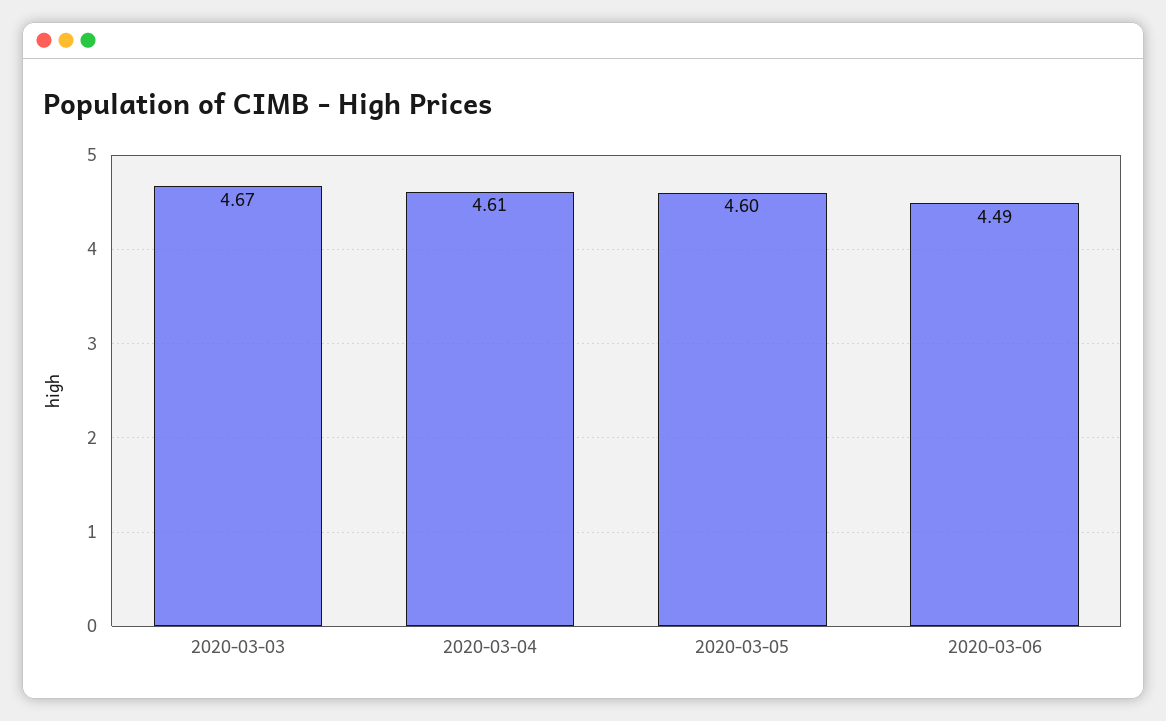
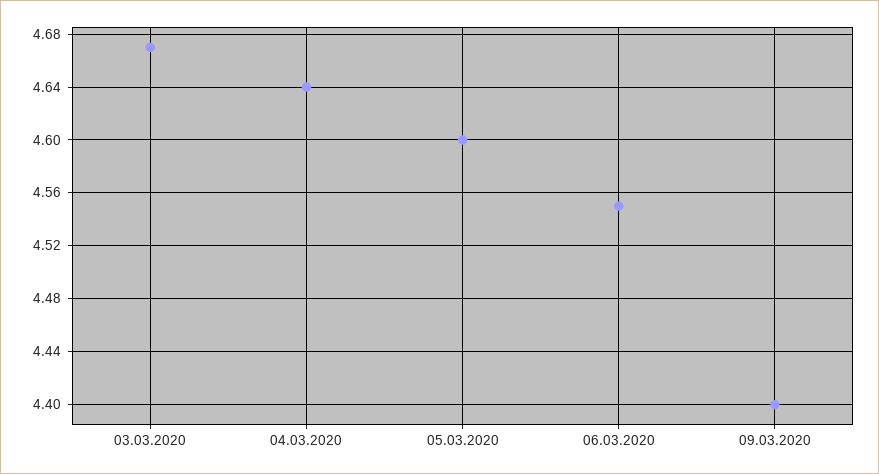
2020-03-04: 4.61 -> 4.64
2020-03-06: 4.49 -> 4.55
09.03.2020: none -> 4.4

